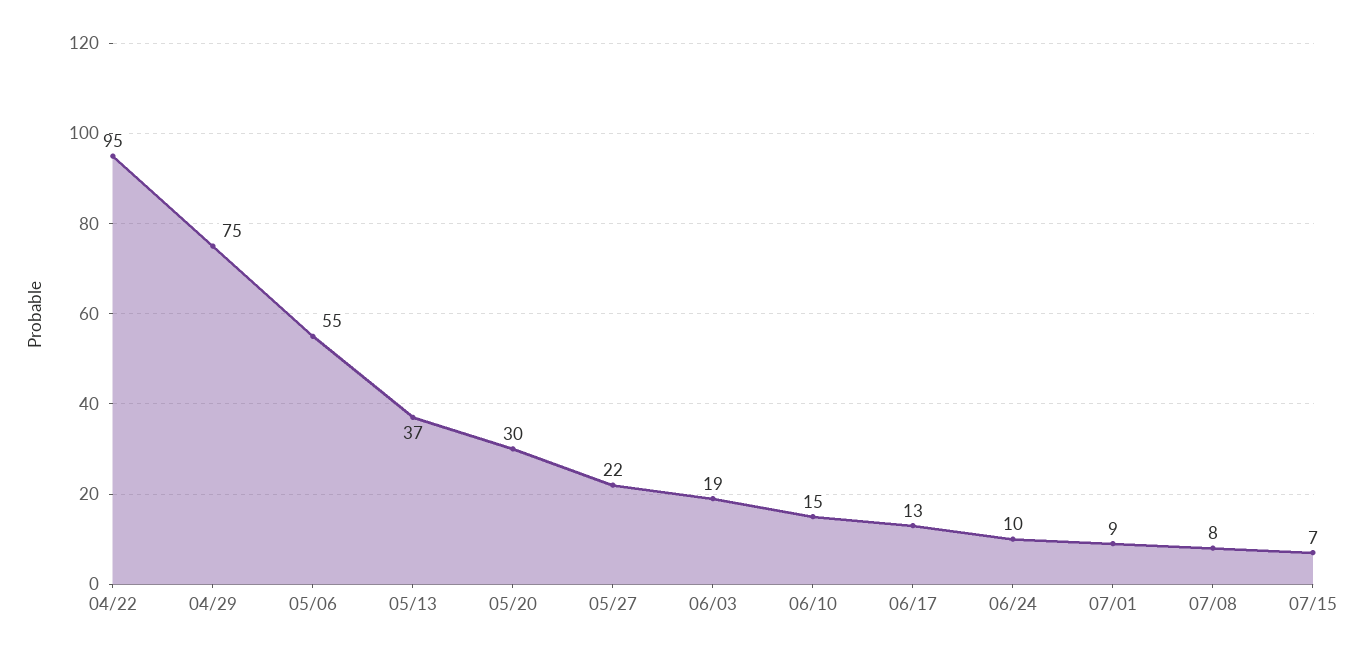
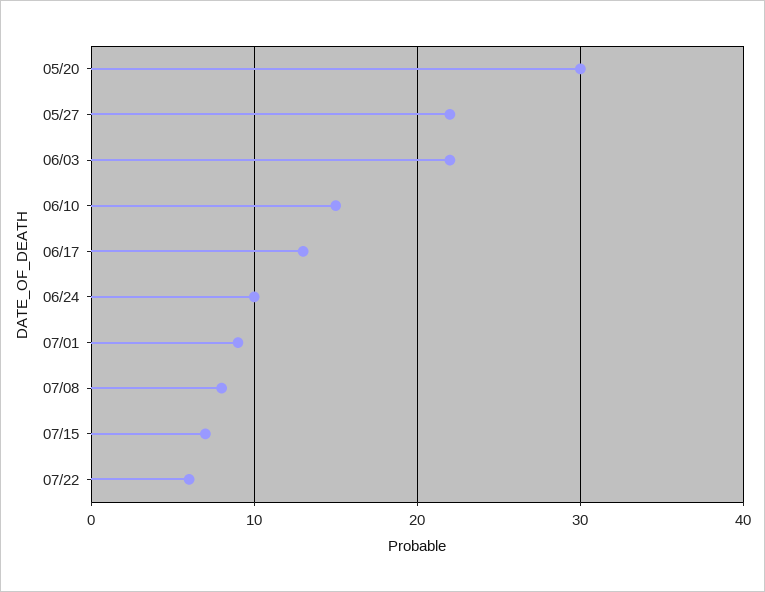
04/22: 95 -> none
04/29: 75 -> none
05/06: 55 -> none
05/13: 37 -> none
06/03: 19 -> 22
07/22: none -> 6

